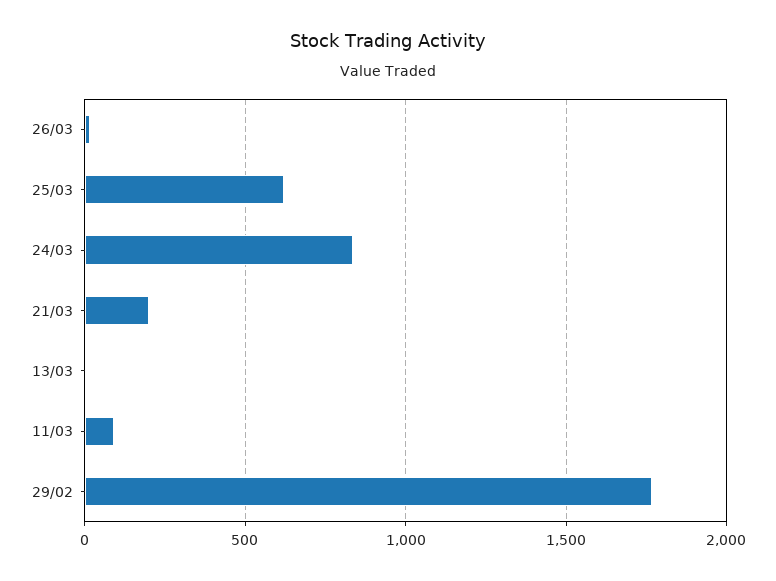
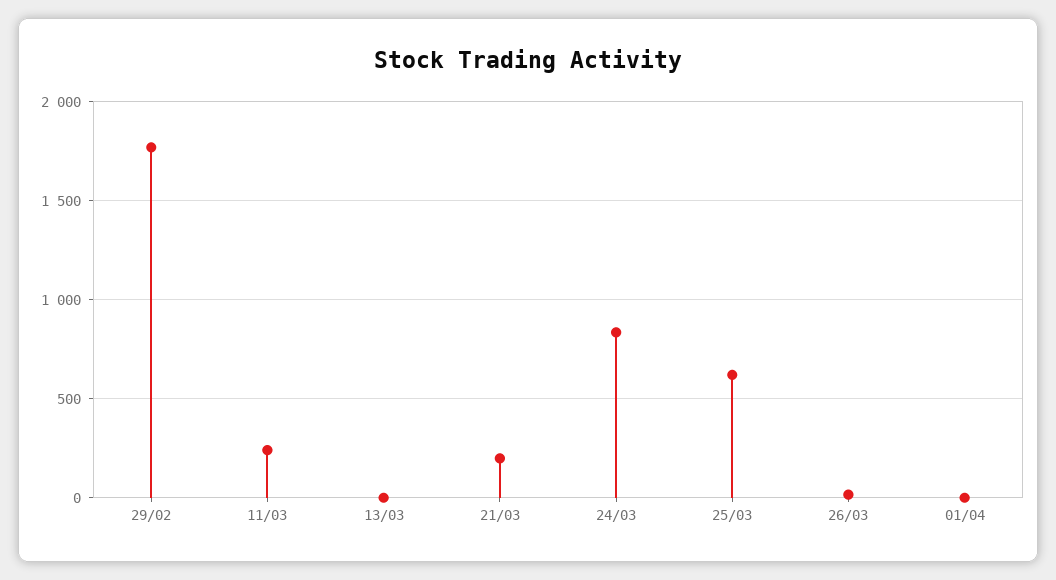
11/03: 100 -> 250
01/04: none -> 0

